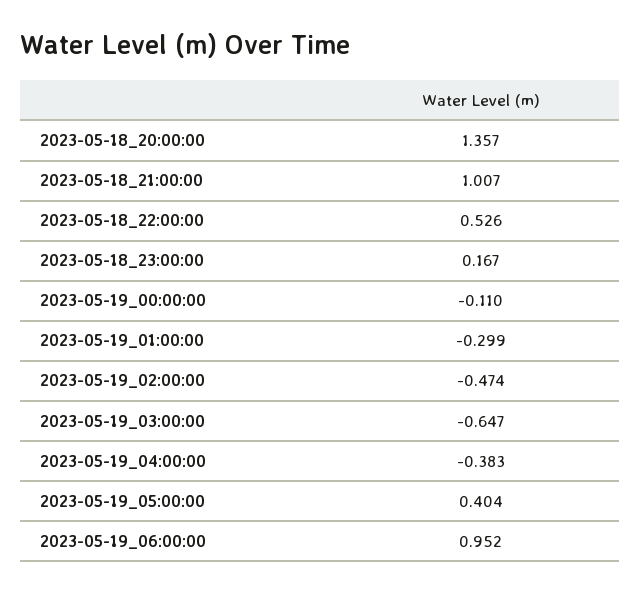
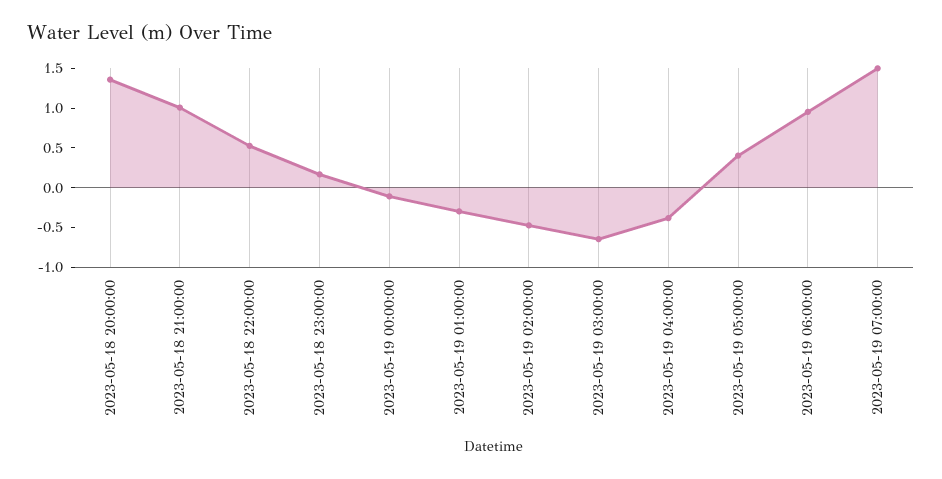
2023-05-19 07:00:00: none -> 1.5

